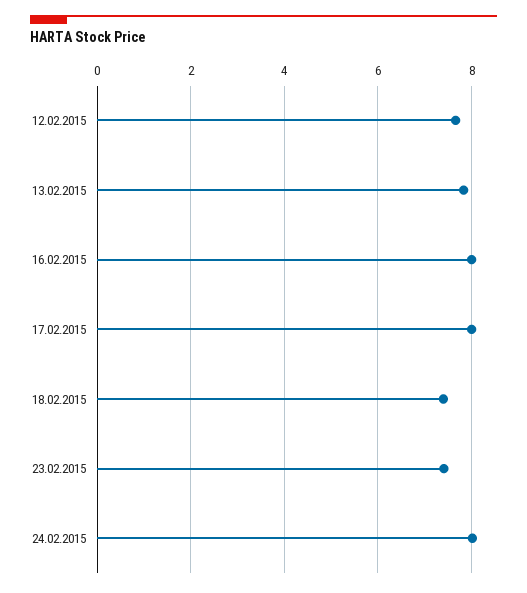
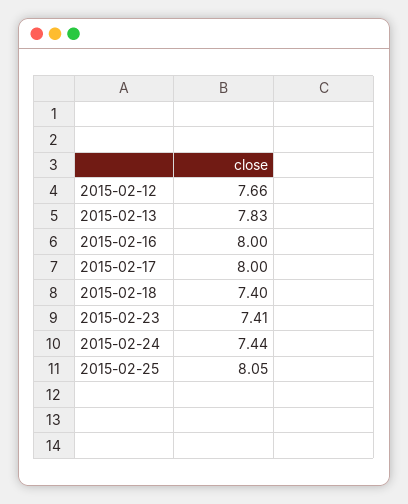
24.02.2015: 8 -> 7.44
2015-02-25: none -> 8.05

